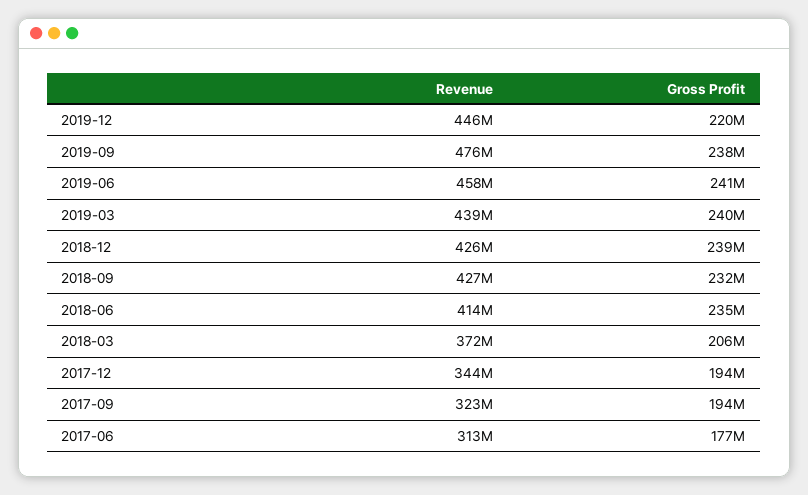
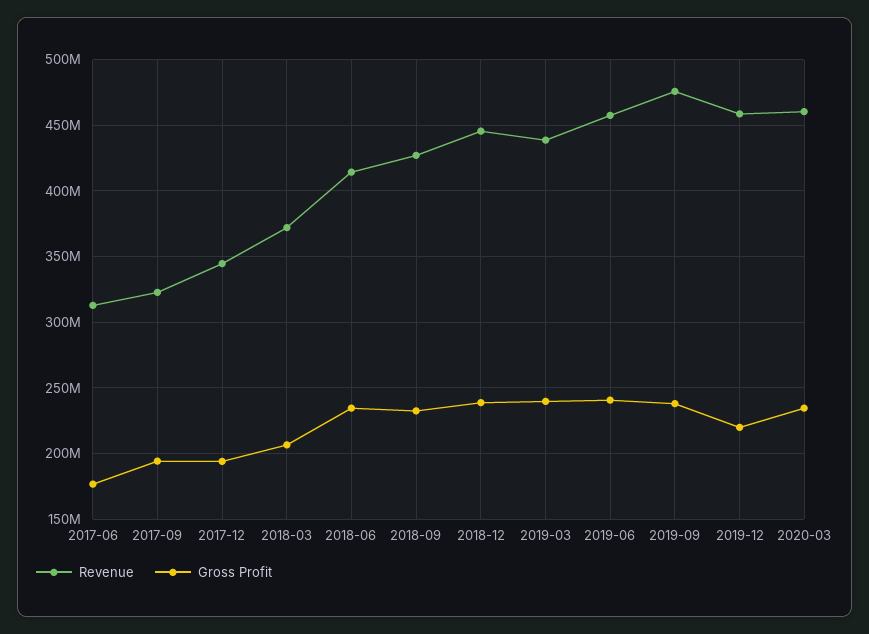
Revenue, 2019-12: 446000000 -> 460000000
Revenue, 2018-12: 426000000 -> 445000000
Revenue, 2020-03: none -> 460000000
Gross Profit, 2020-03: none -> 235000000

